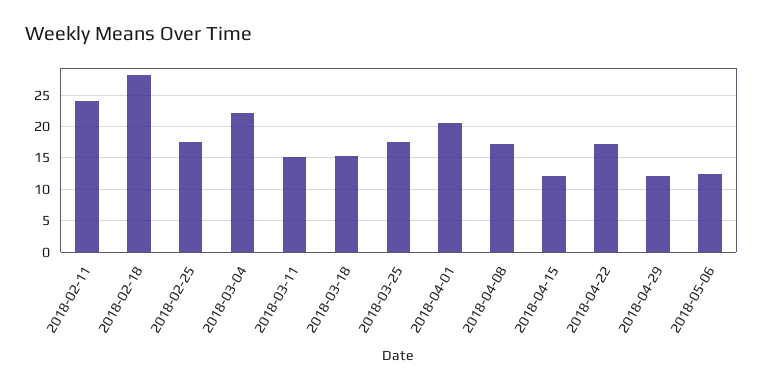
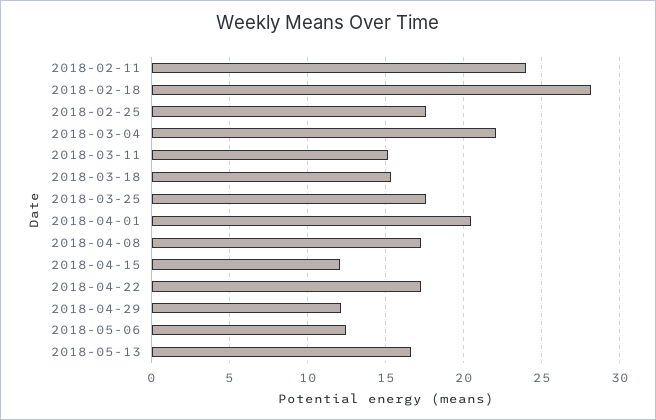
2018-05-13: none -> 16.5

